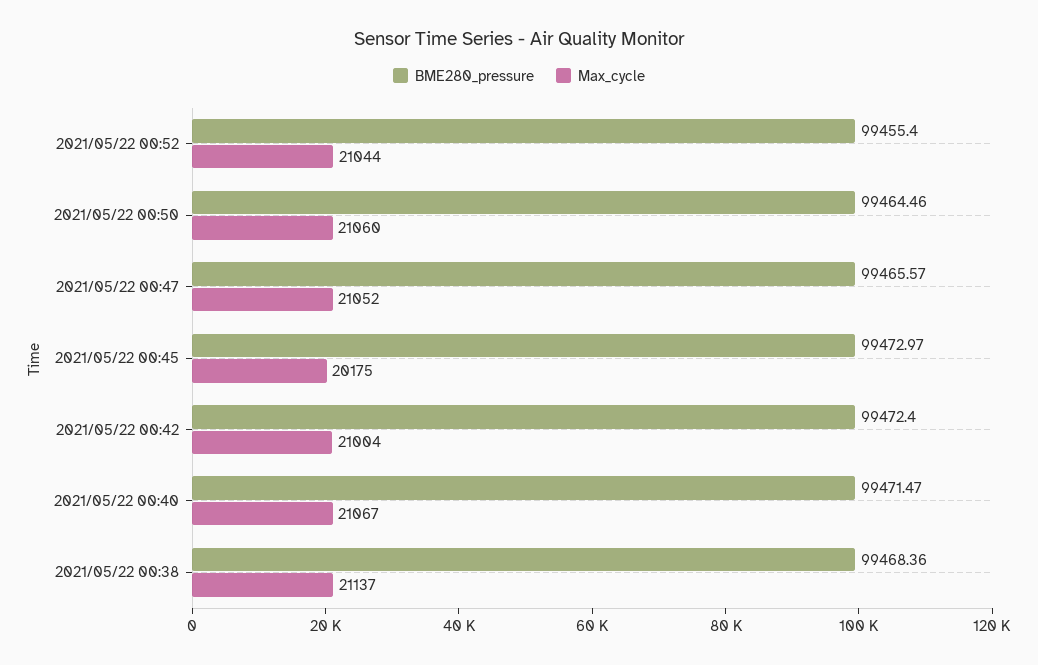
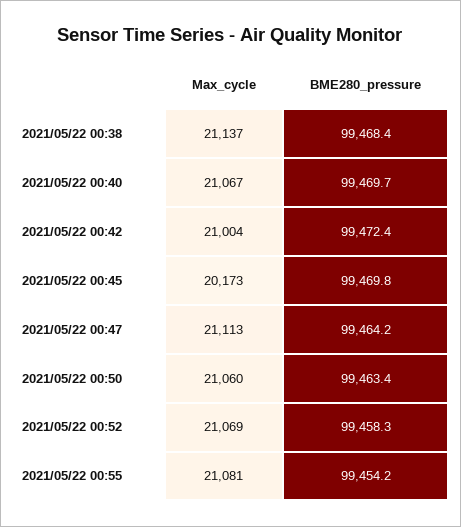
BME280_pressure, 2021/05/22 00:52: 99455.4 -> 99458.3
Max_cycle, 2021/05/22 00:52: 21044 -> 21069
BME280_pressure, 2021/05/22 00:50: 99464.46 -> 99463.4
BME280_pressure, 2021/05/22 00:47: 99465.57 -> 99464.2
Max_cycle, 2021/05/22 00:47: 21052 -> 21113
BME280_pressure, 2021/05/22 00:45: 99472.97 -> 99469.8
Max_cycle, 2021/05/22 00:45: 20175 -> 20173
BME280_pressure, 2021/05/22 00:40: 99471.47 -> 99469.7
Max_cycle, 2021/05/22 00:55: none -> 21081
BME280_pressure, 2021/05/22 00:55: none -> 99454.2

